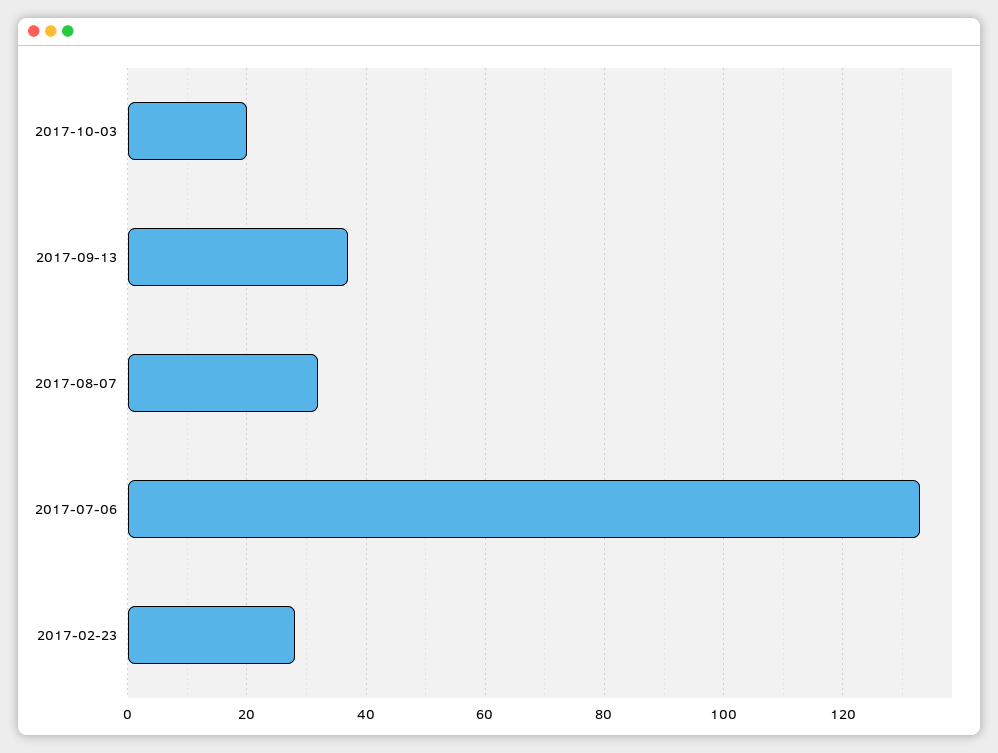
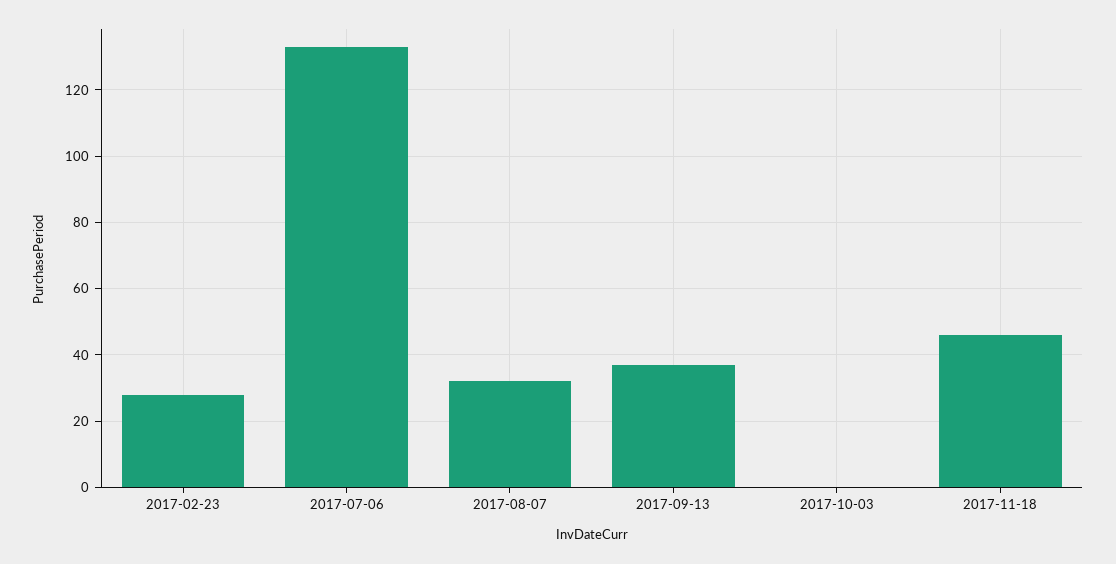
2017-10-03: 20 -> 0
2017-11-18: none -> 45

